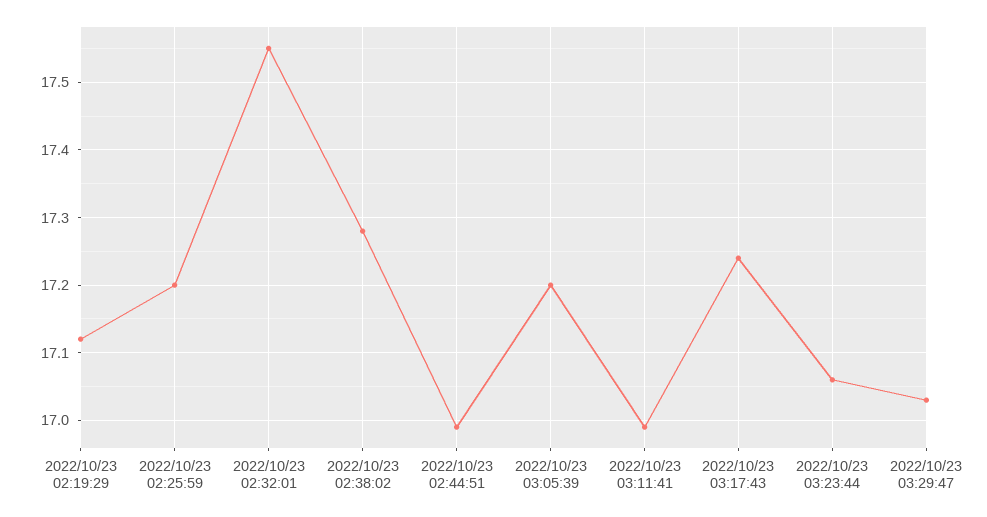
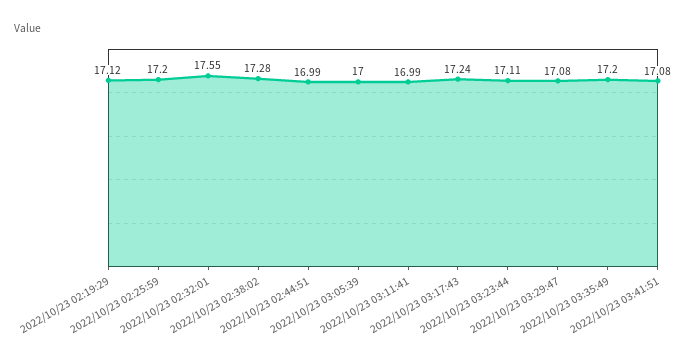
2022/10/23 03:05:39: 17.2 -> 17
2022/10/23 03:23:44: 17.06 -> 17.11
2022/10/23 03:29:47: 17.03 -> 17.08
2022/10/23 03:35:49: none -> 17.2
2022/10/23 03:41:51: none -> 17.08

